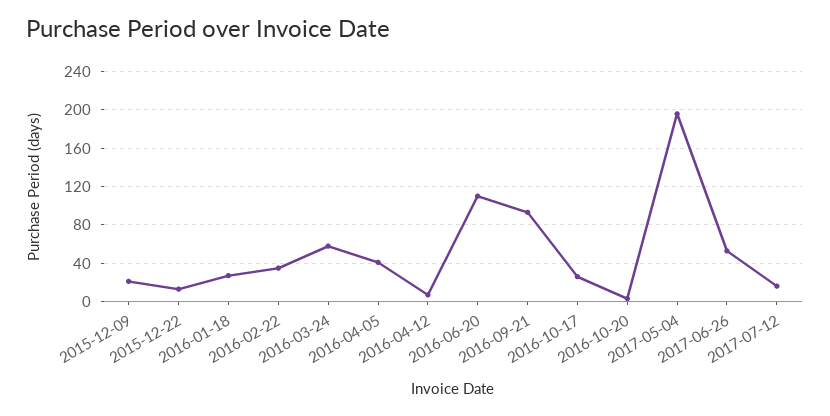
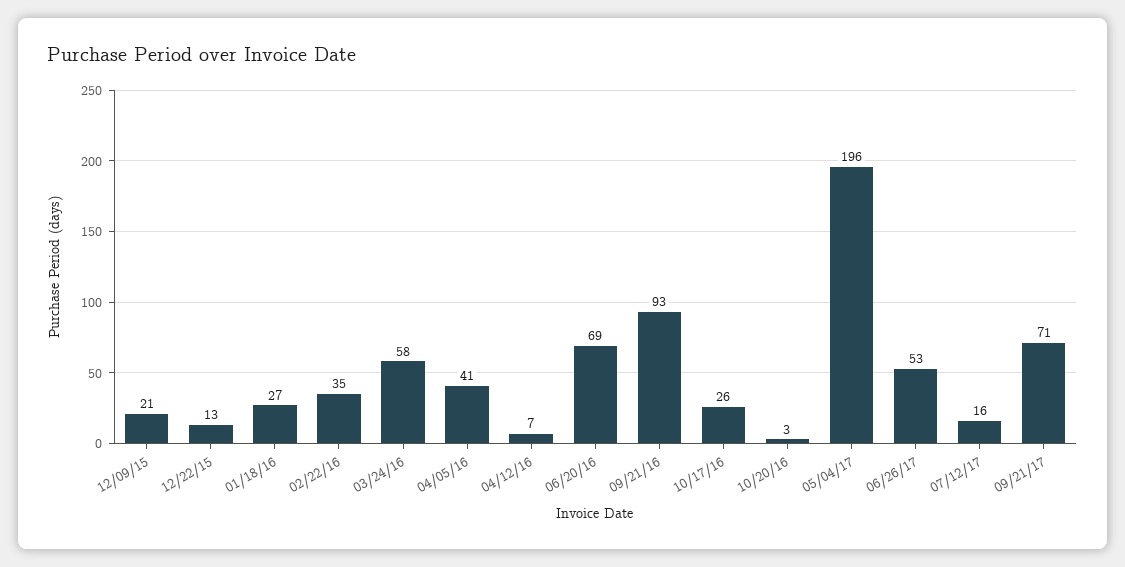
2016-06-20: 110 -> 69
09/21/17: none -> 71

